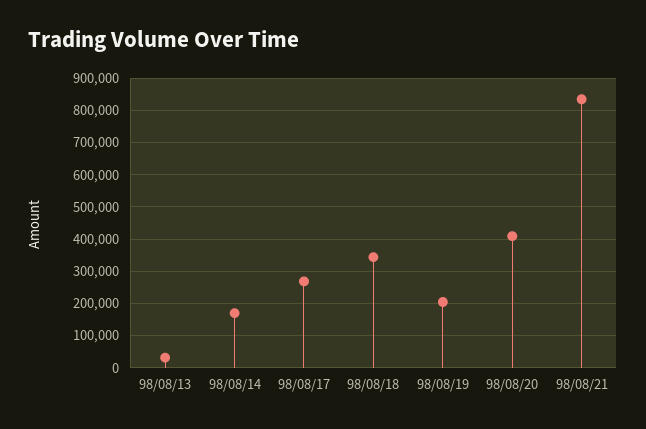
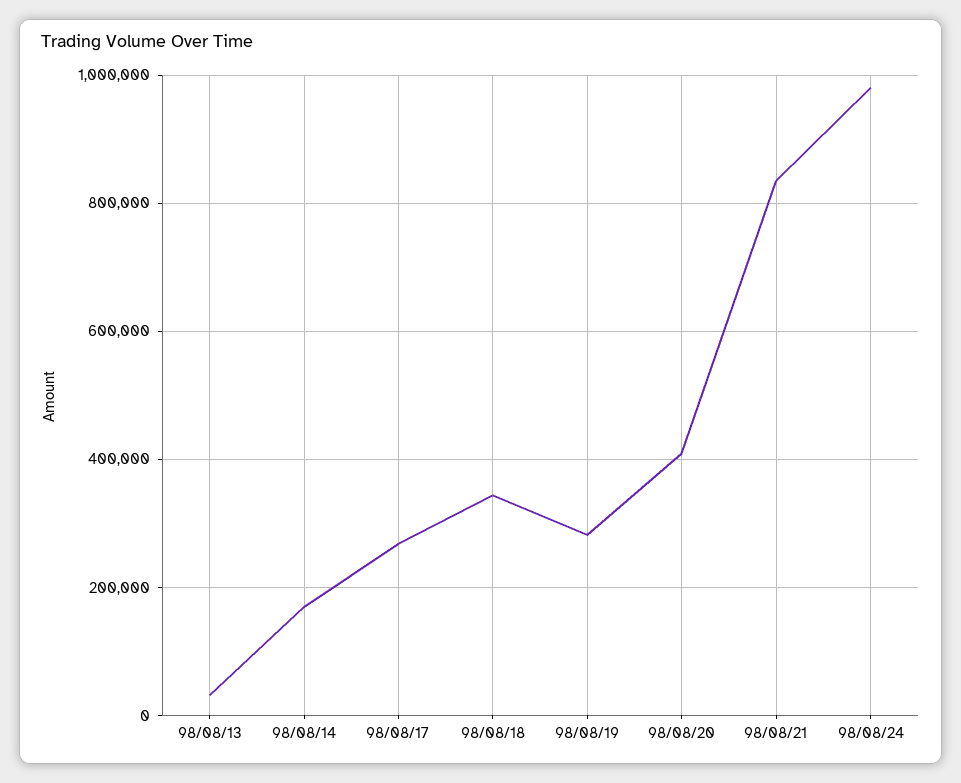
98/08/19: 200000 -> 280000
98/08/24: none -> 980000

